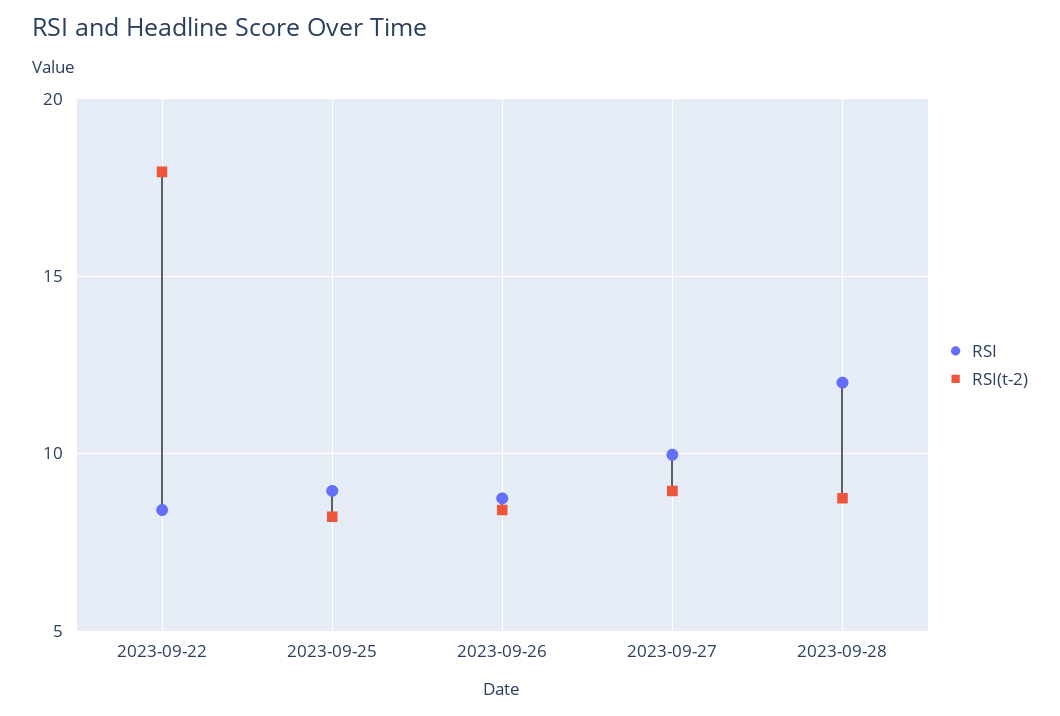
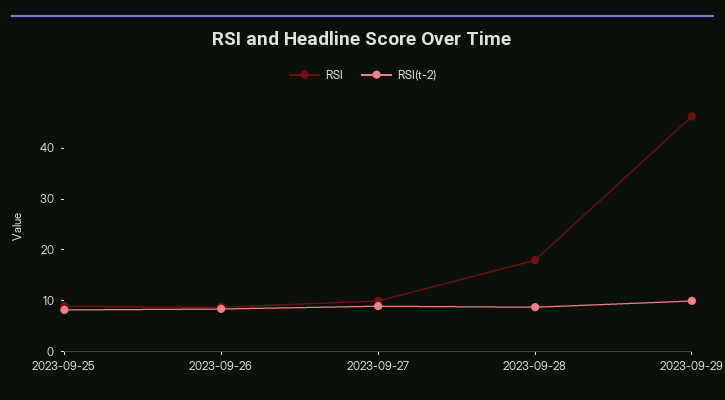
RSI, 2023-09-22: 8.5 -> none
RSI(t-2), 2023-09-22: 18 -> none
RSI, 2023-09-28: 12 -> 18
RSI, 2023-09-29: none -> 46
RSI(t-2), 2023-09-29: none -> 10

